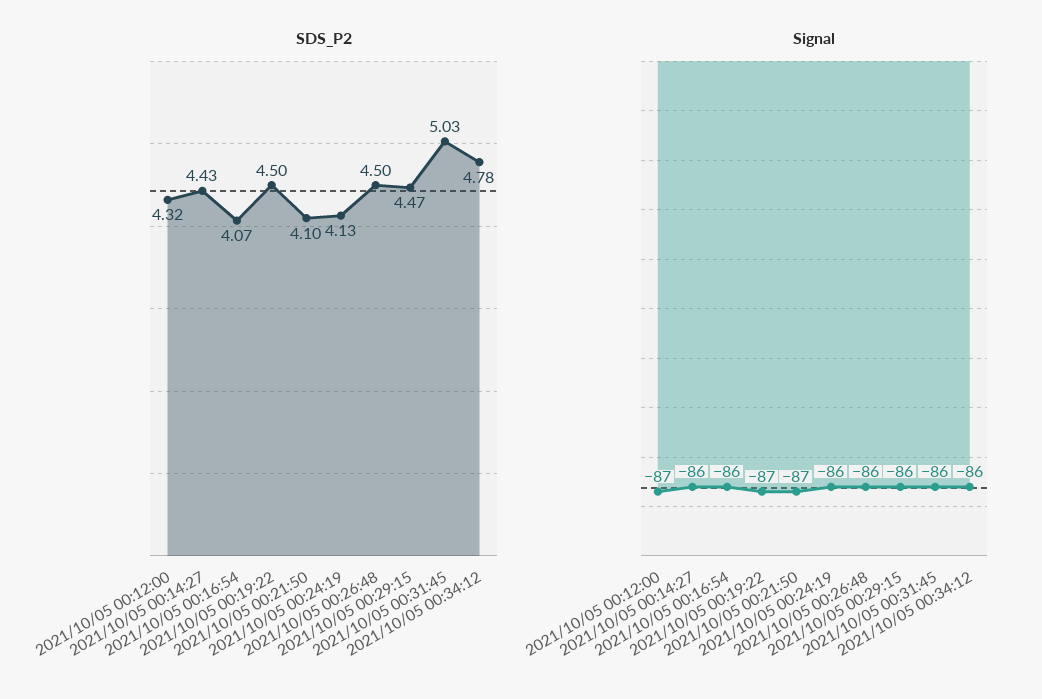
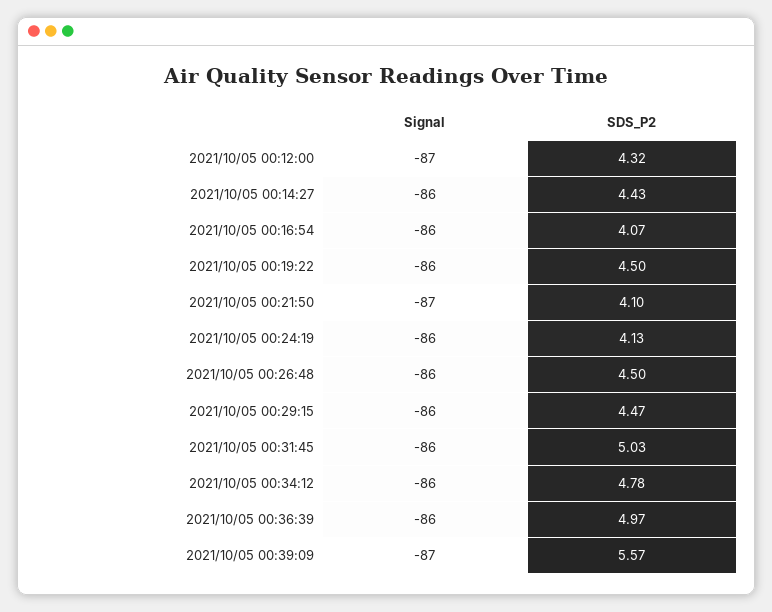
Signal, 2021/10/05 00:19:22: -87 -> -86
Signal, 2021/10/05 00:36:39: none -> -86
SDS_P2, 2021/10/05 00:36:39: none -> 4.97
Signal, 2021/10/05 00:39:09: none -> -87
SDS_P2, 2021/10/05 00:39:09: none -> 5.57

